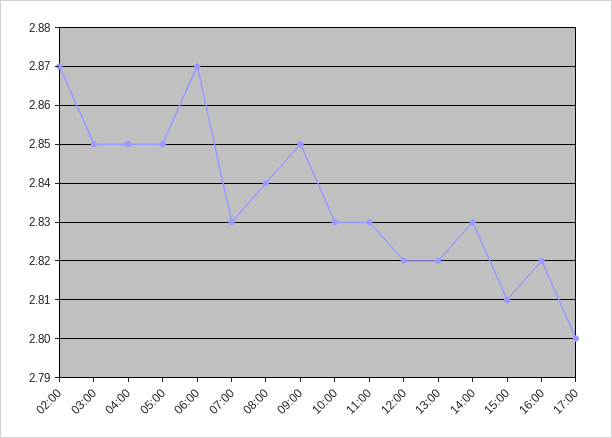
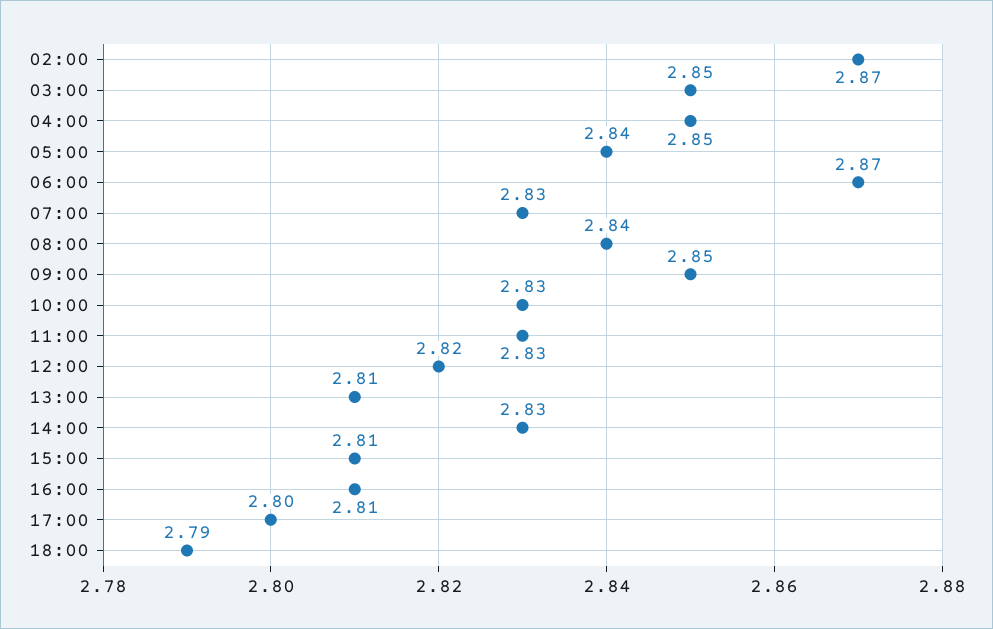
05:00: 2.85 -> 2.84
13:00: 2.82 -> 2.81
16:00: 2.82 -> 2.81
18:00: none -> 2.79

